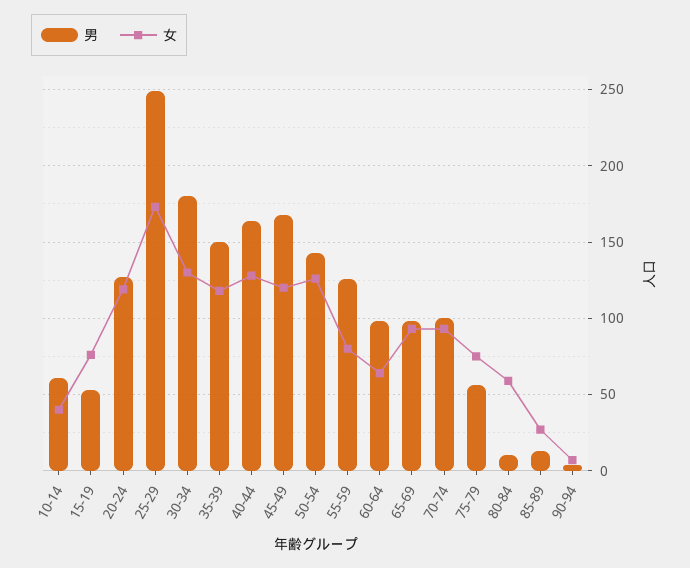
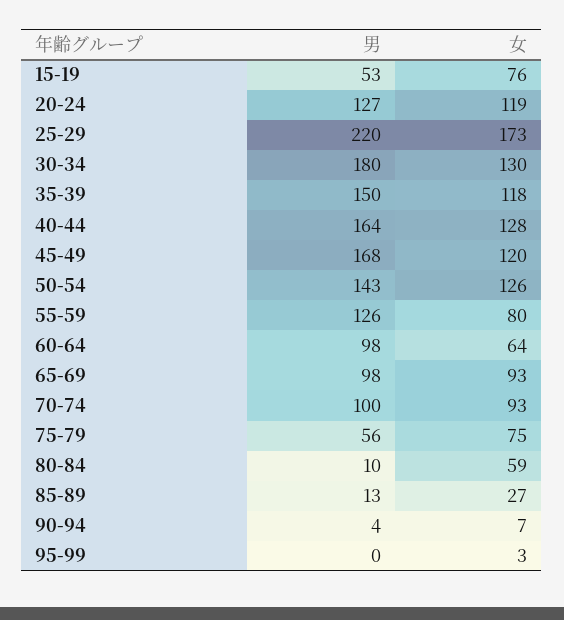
男, 10-14: 60 -> none
女, 10-14: 40 -> none
男, 25-29: 250 -> 220
男, 95-99: none -> 0
女, 95-99: none -> 3

